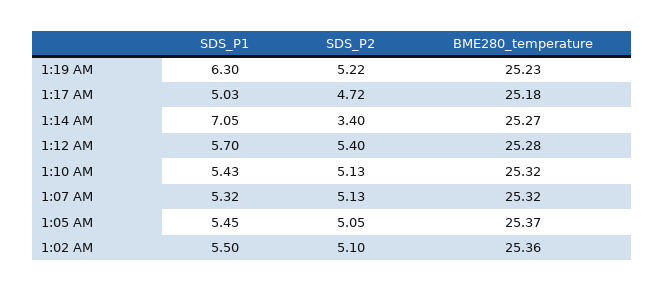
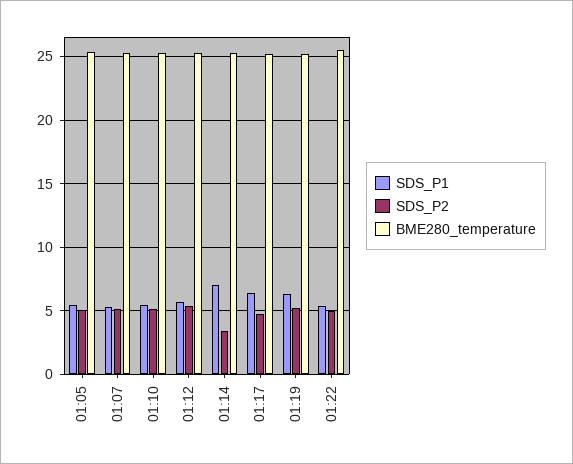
SDS_P1, 1:17 AM: 5.03 -> 6.5
SDS_P1, 1:02 AM: 5.5 -> none
SDS_P2, 1:02 AM: 5.1 -> none
BME280_temperature, 1:02 AM: 25.36 -> none
SDS_P1, 01:22: none -> 5.5
SDS_P2, 01:22: none -> 5
BME280_temperature, 01:22: none -> 25.5

